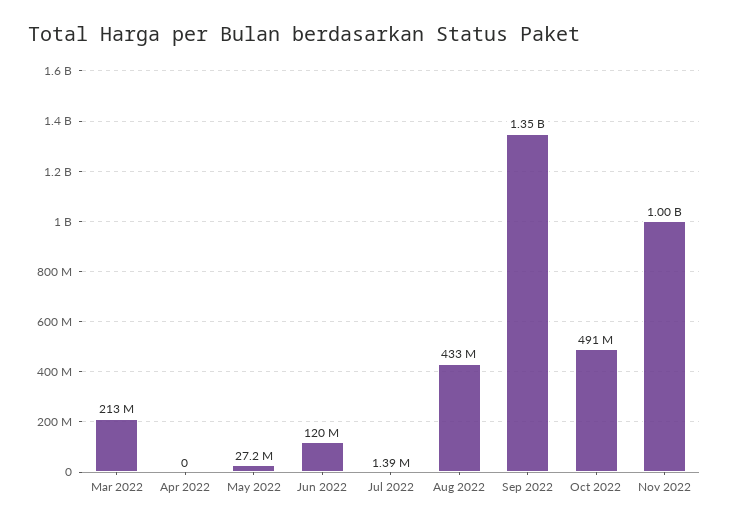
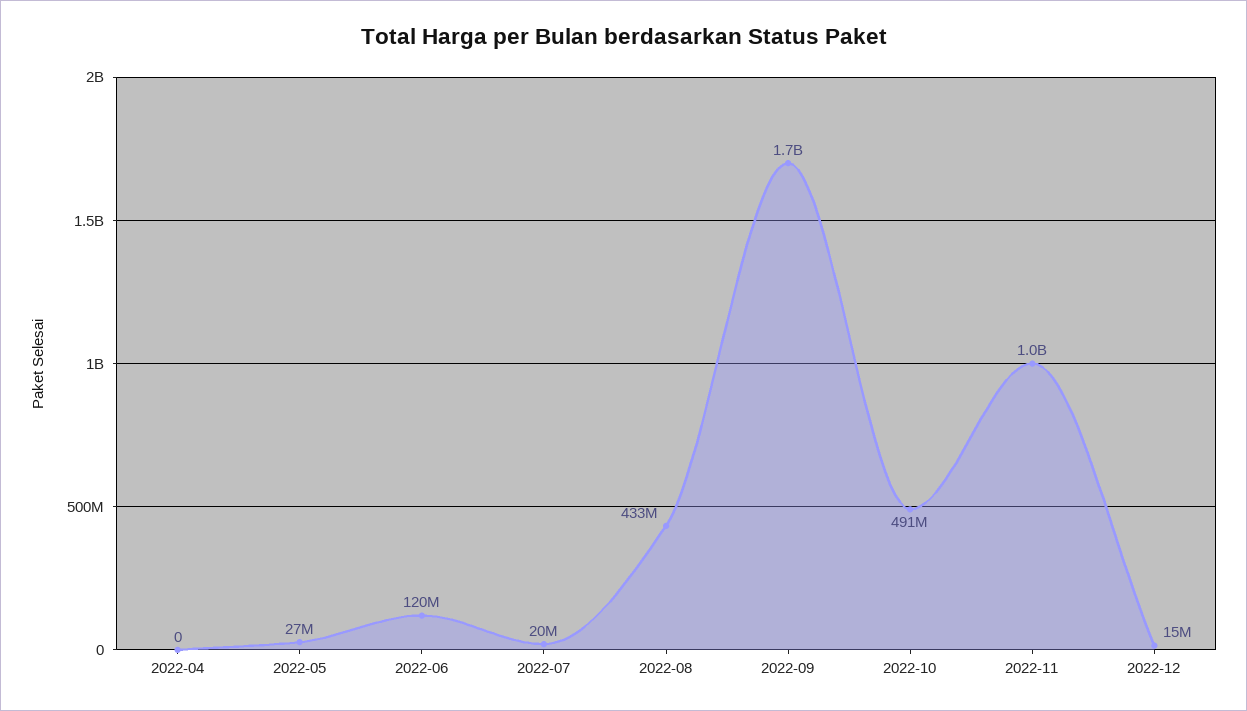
Mar 2022: 213000000 -> none
Jul 2022: 1390000 -> 20000000
Sep 2022: 1350000000 -> 1700000000
2022-12: none -> 15000000

